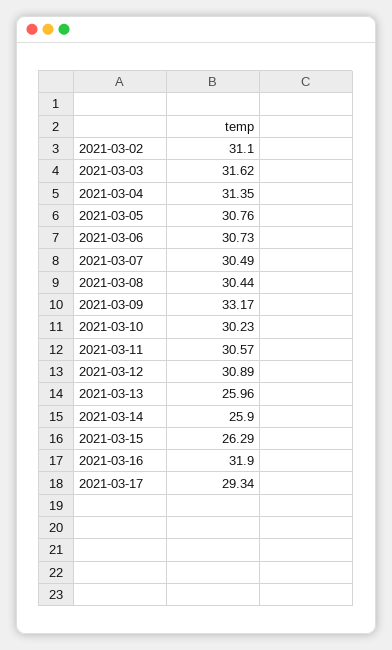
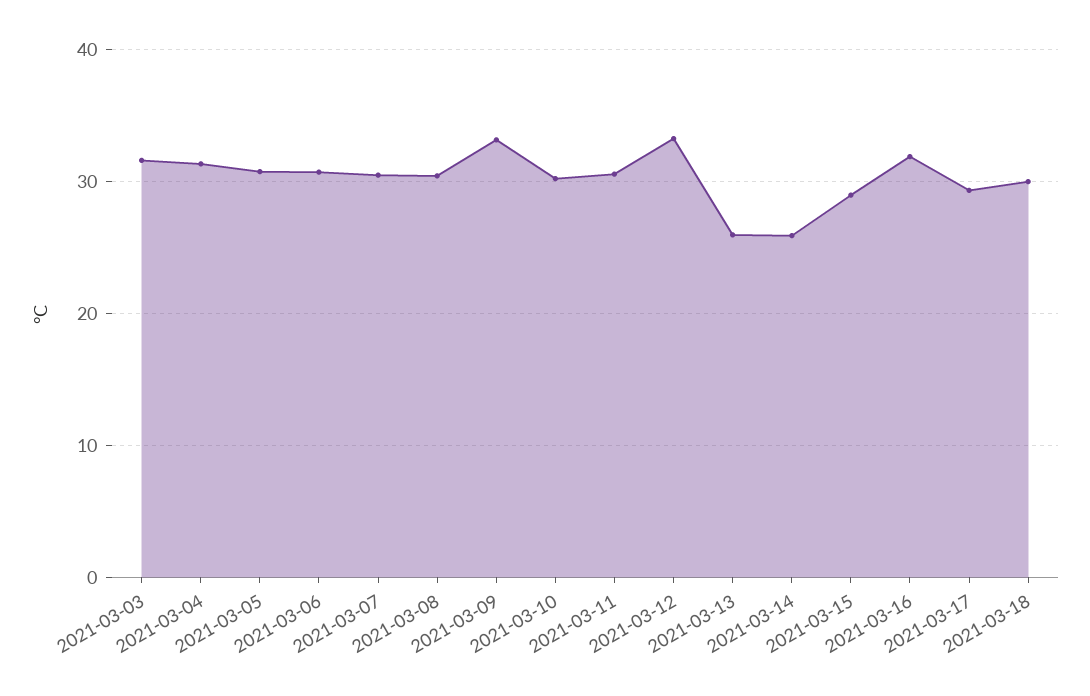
2021-03-02: 31.1 -> none
2021-03-12: 30.89 -> 33
2021-03-15: 26.29 -> 29
2021-03-18: none -> 30

